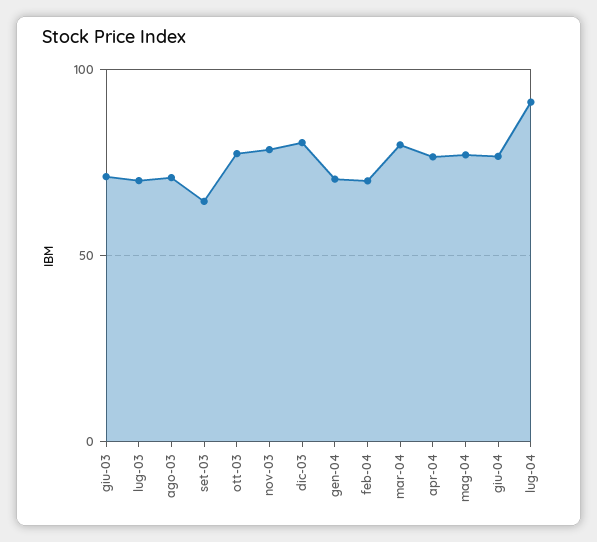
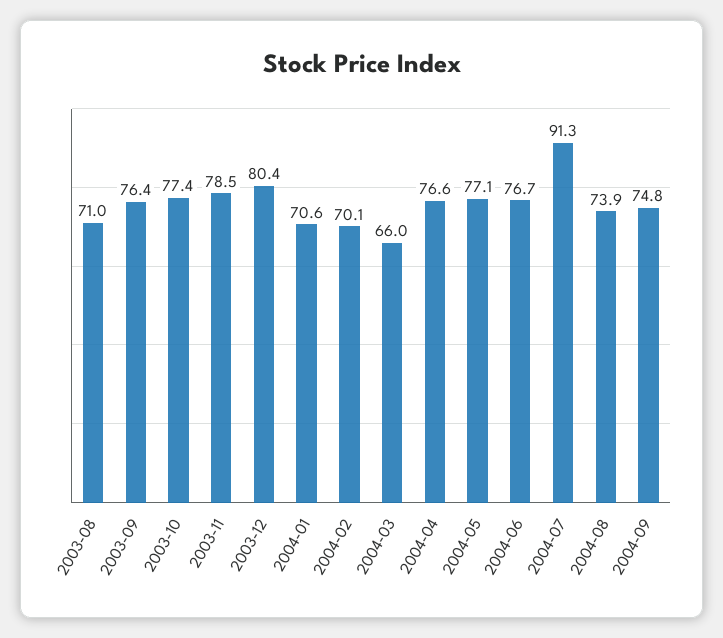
giu-03: 70 -> none
lug-03: 70 -> none
set-03: 65 -> 76.4
mar-04: 80 -> 66
2004-08: none -> 73.9
2004-09: none -> 74.8

